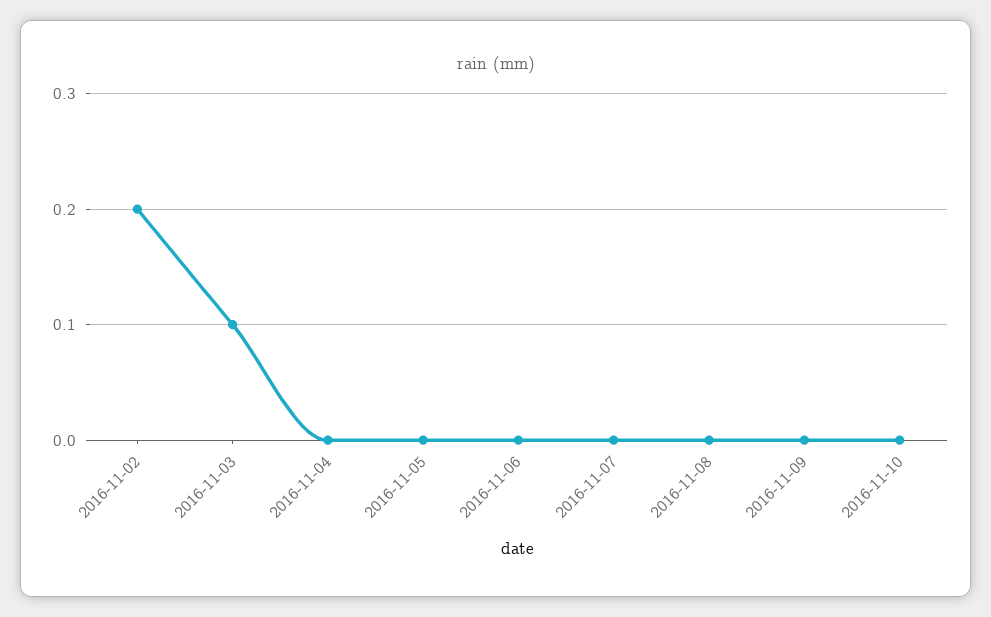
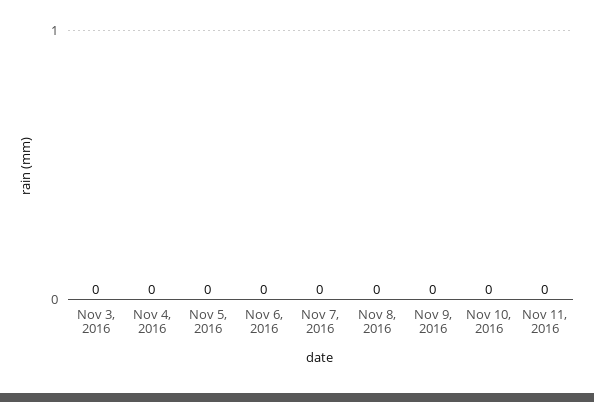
2016-11-02: 0.2 -> none
2016-11-03: 0.1 -> 0
Nov 11, 2016: none -> 0

